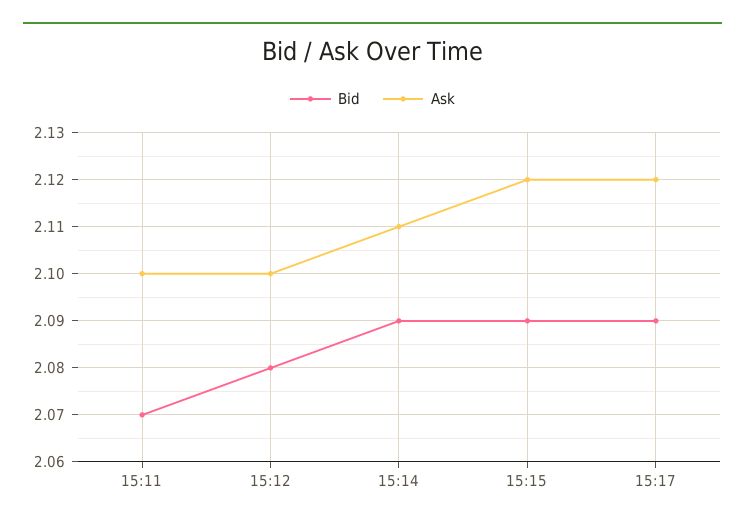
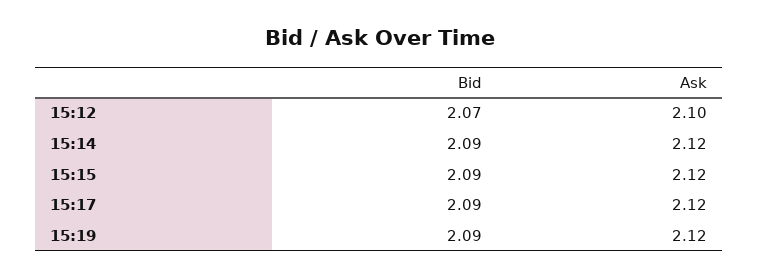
Bid, 15:11: 2.07 -> none
Ask, 15:11: 2.1 -> none
Bid, 15:12: 2.08 -> 2.07
Ask, 15:14: 2.11 -> 2.12
Bid, 15:19: none -> 2.09
Ask, 15:19: none -> 2.12

